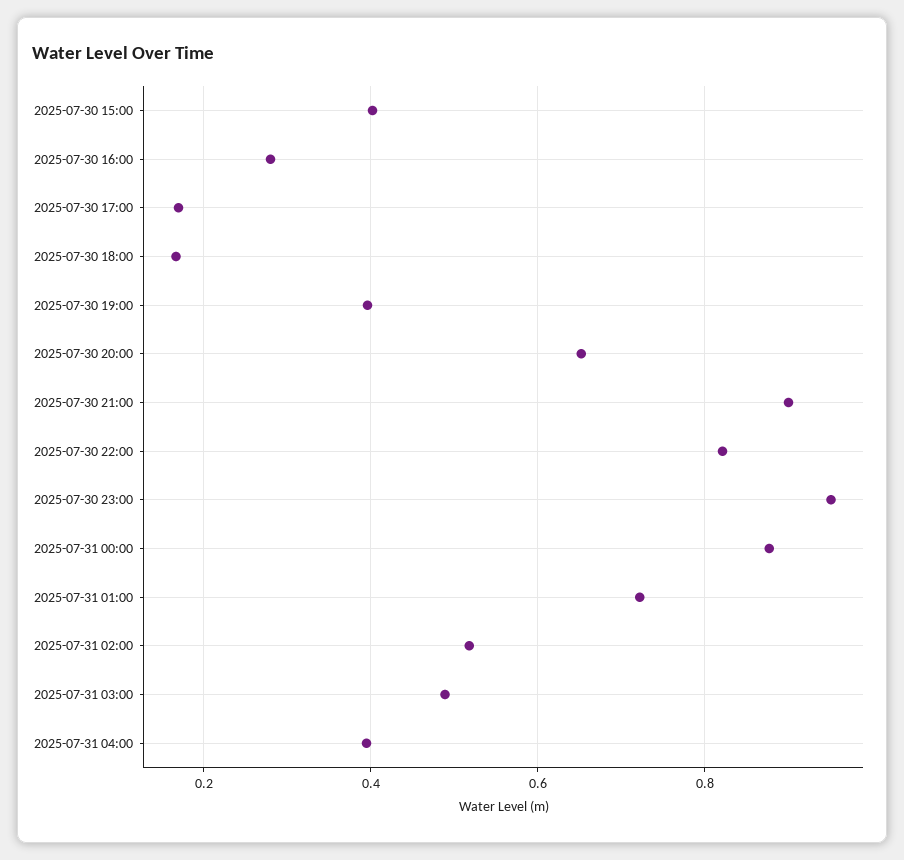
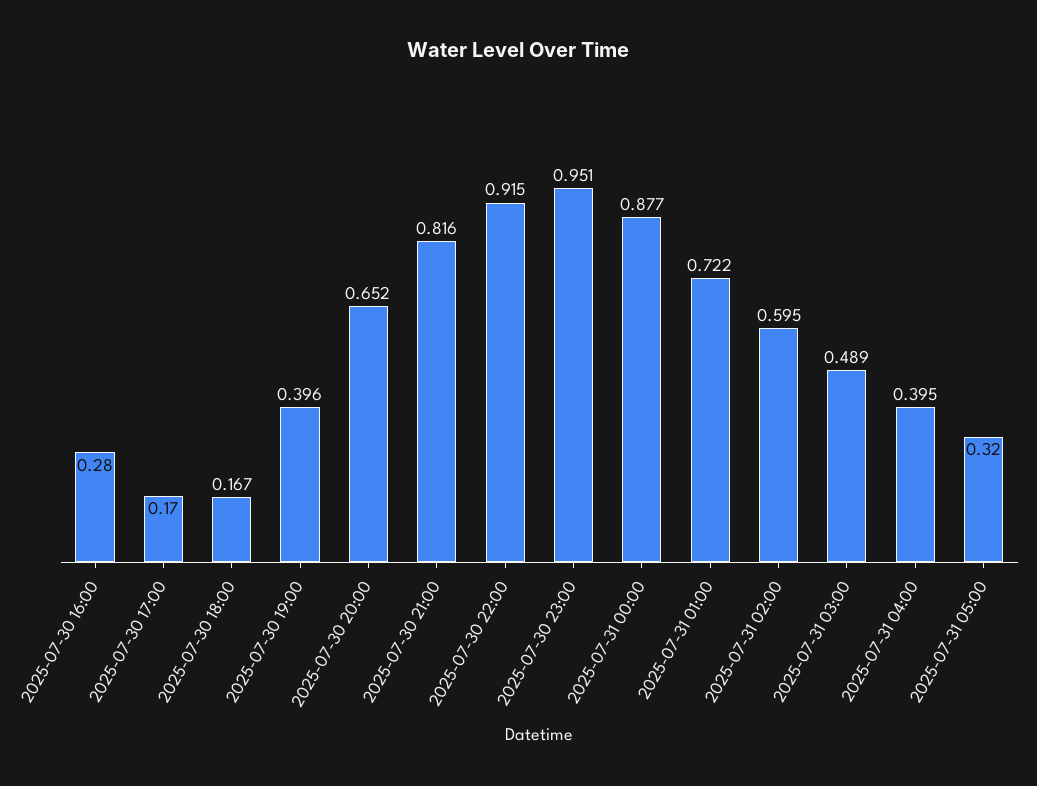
2025-07-30 15:00: 0.4 -> none
2025-07-30 21:00: 0.9 -> 0.816
2025-07-30 22:00: 0.82 -> 0.915
2025-07-31 02:00: 0.52 -> 0.595
2025-07-31 05:00: none -> 0.32

